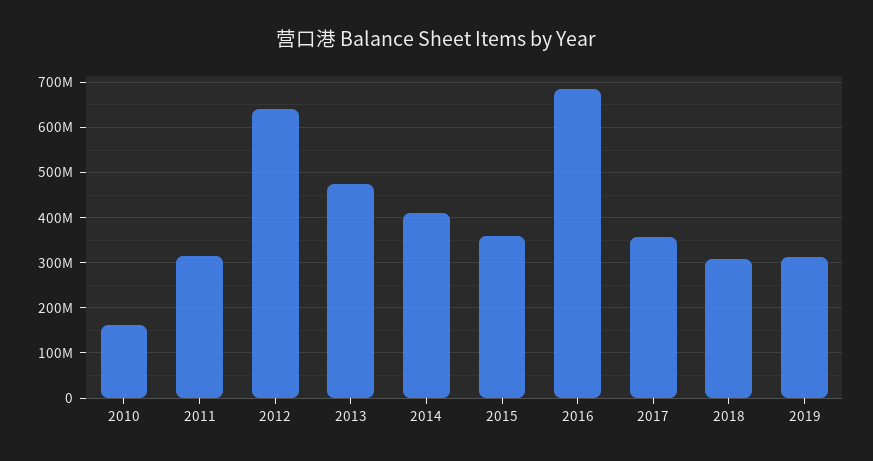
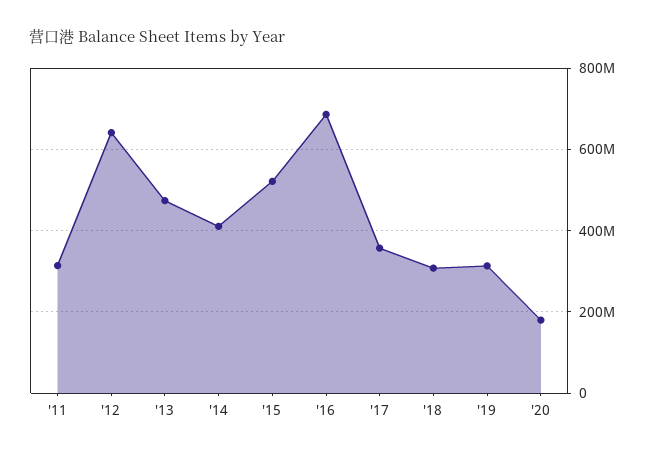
2010: 160000000 -> none
2015: 360000000 -> 520000000
'20: none -> 180000000

